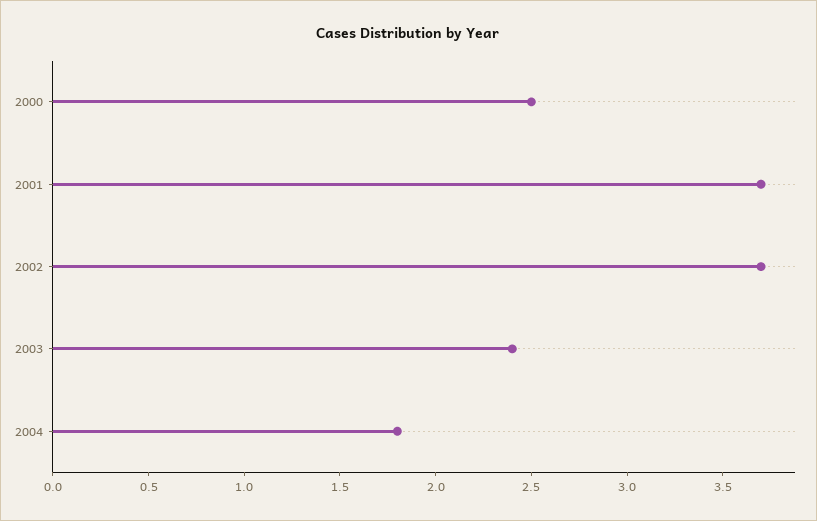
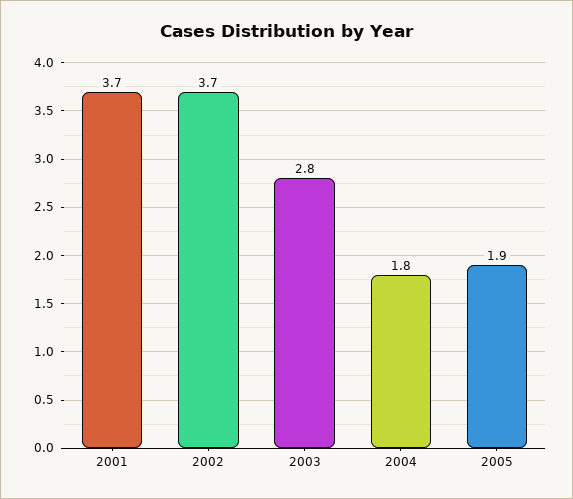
2000: 2.5 -> none
2003: 2.4 -> 2.8
2005: none -> 1.9

